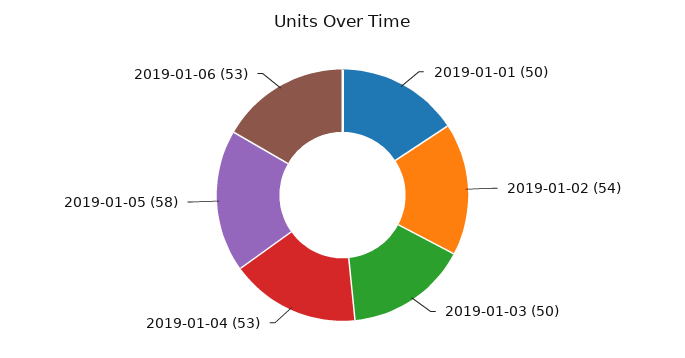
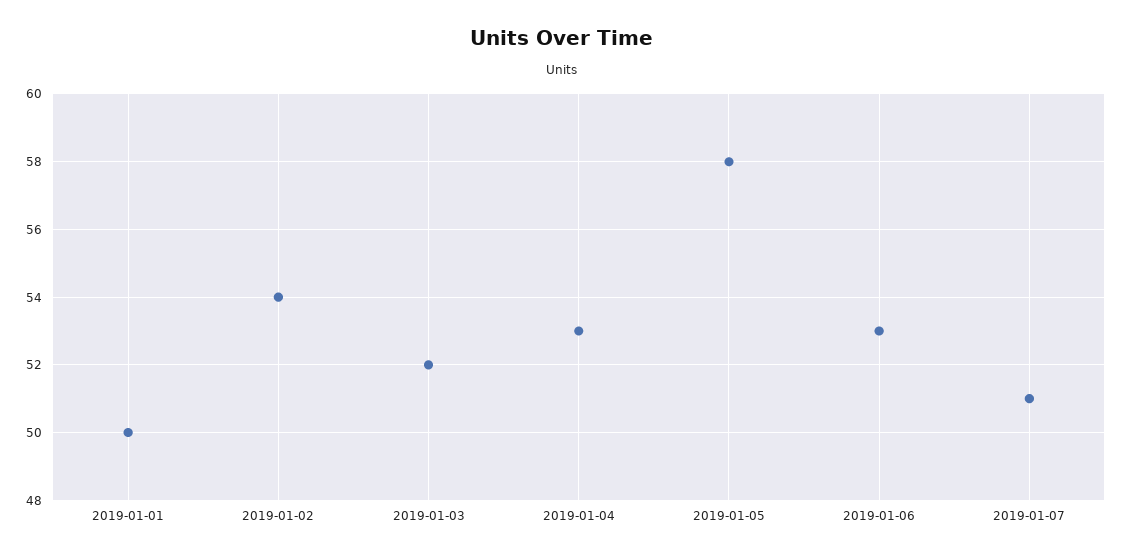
2019-01-03: 50 -> 52
2019-01-07: none -> 51

